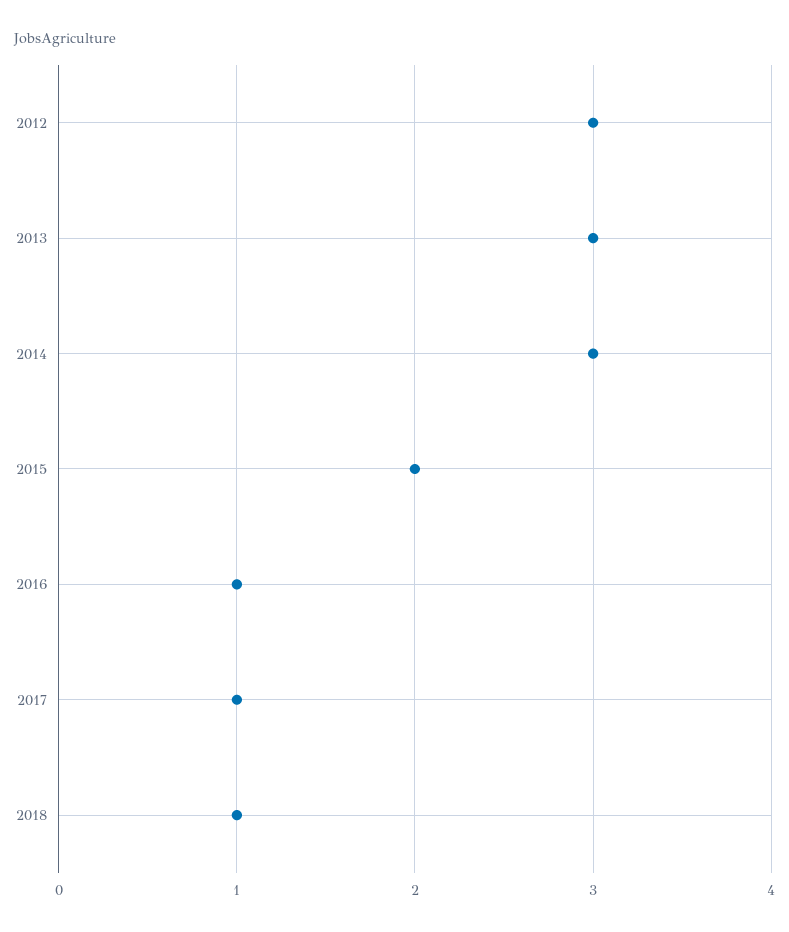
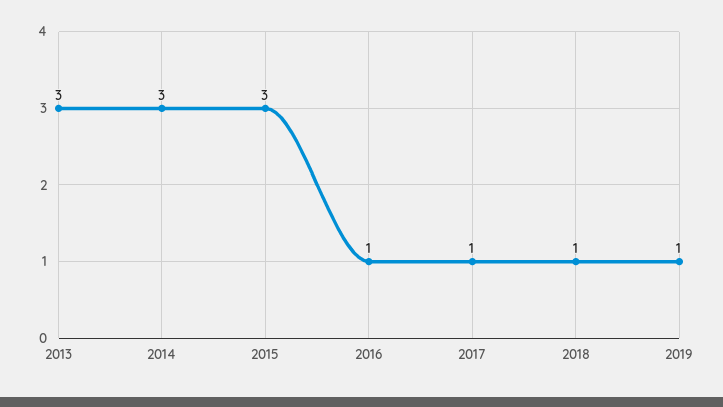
2012: 3 -> none
2015: 2 -> 3
2019: none -> 1

